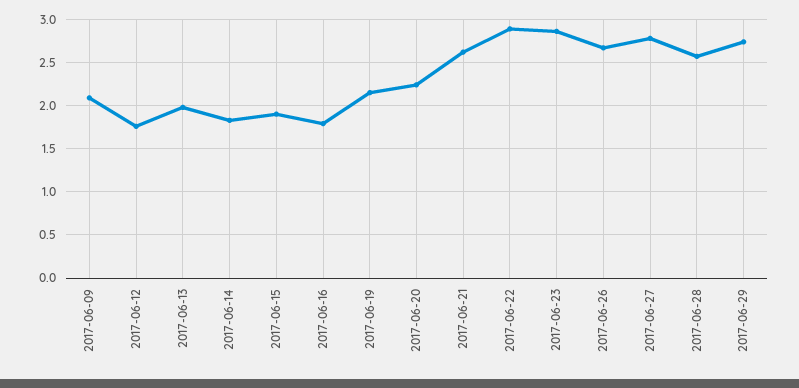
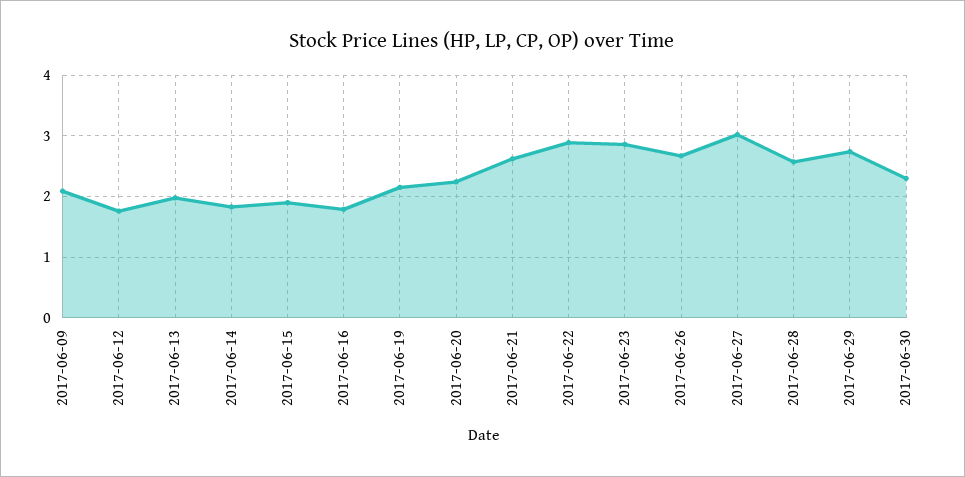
2017-06-27: 2.8 -> 3
2017-06-30: none -> 2.3

